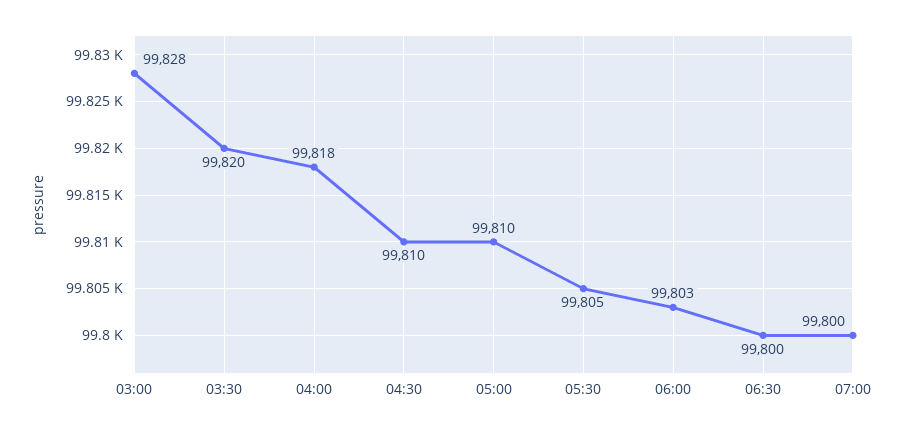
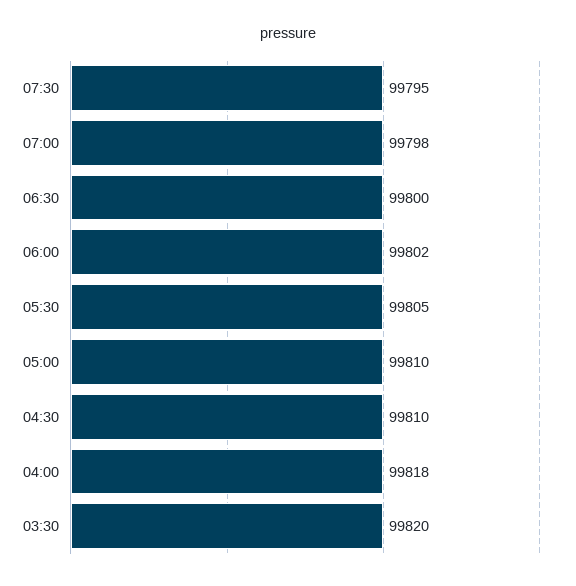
03:00: 99828 -> none
06:00: 99803 -> 99802
07:00: 99800 -> 99798
07:30: none -> 99795

